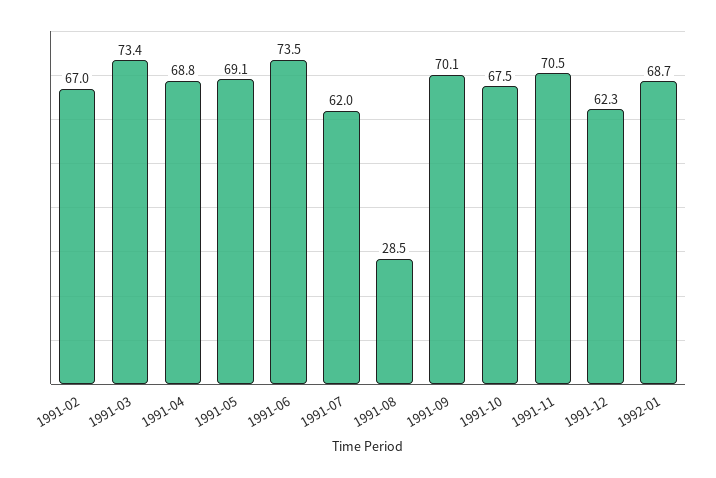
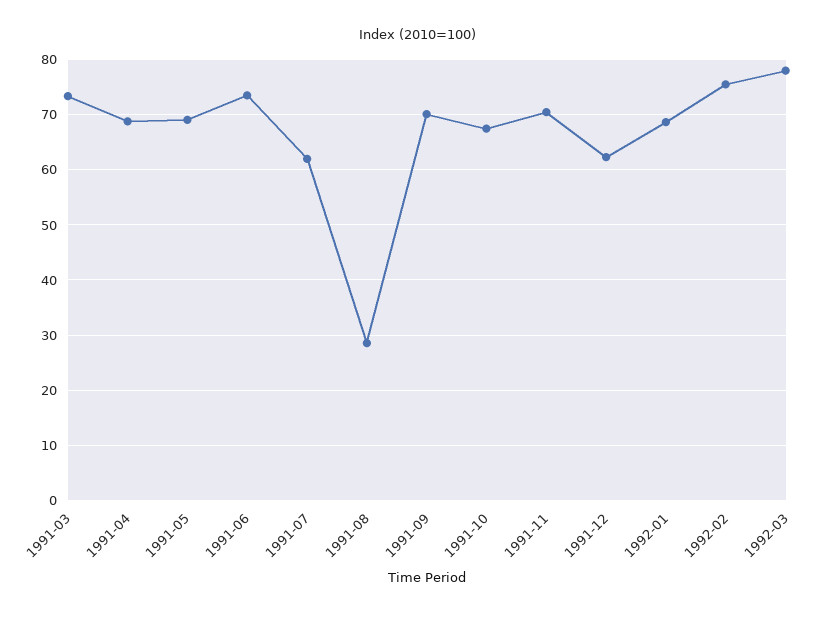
1991-02: 67 -> none
1992-02: none -> 76
1992-03: none -> 78

